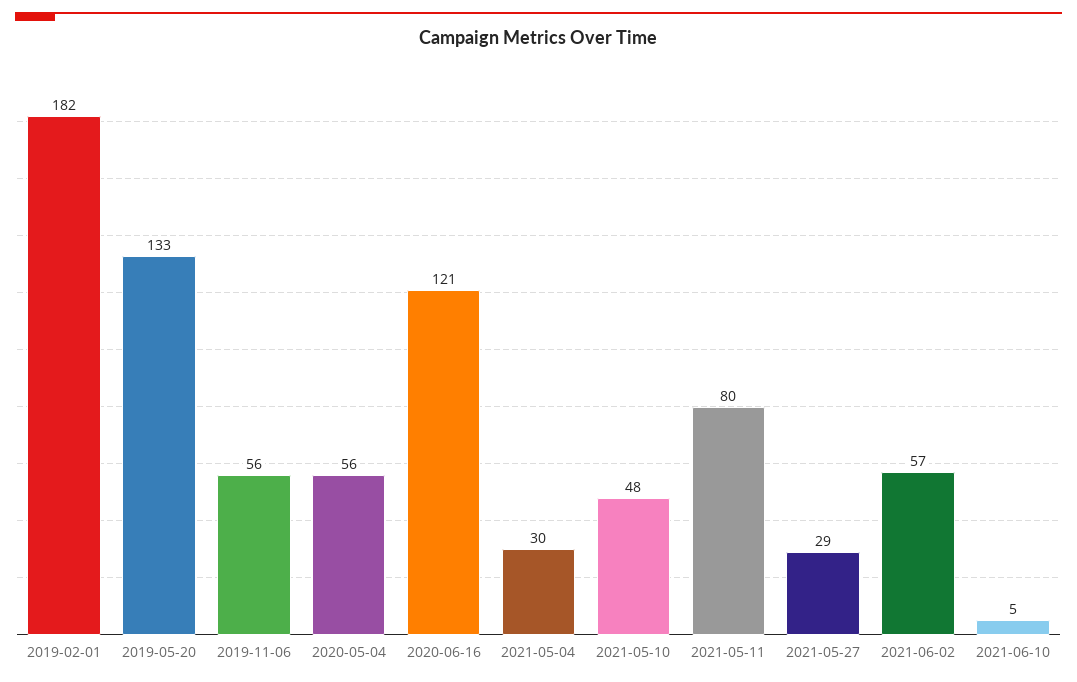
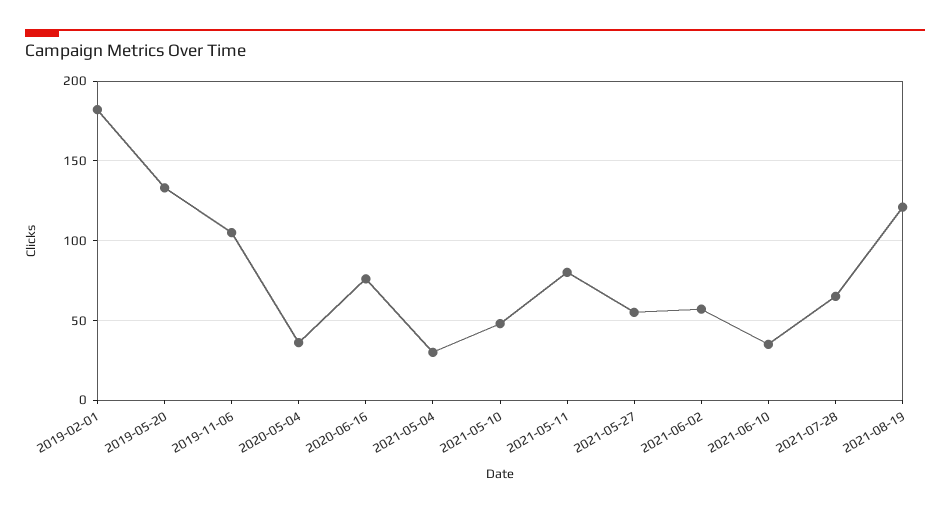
2019-11-06: 56 -> 105
2020-05-04: 56 -> 35
2020-06-16: 121 -> 75
2021-05-27: 29 -> 55
2021-06-10: 5 -> 35
2021-07-28: none -> 65
2021-08-19: none -> 120

